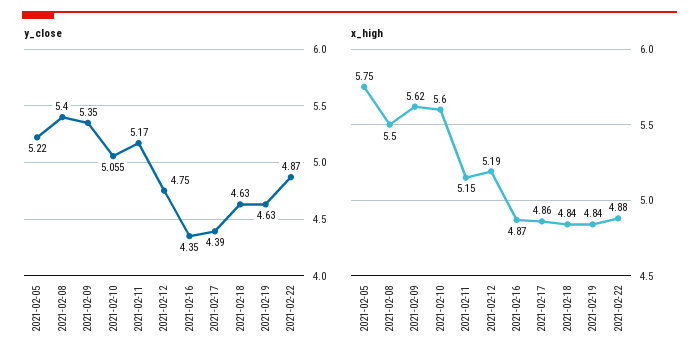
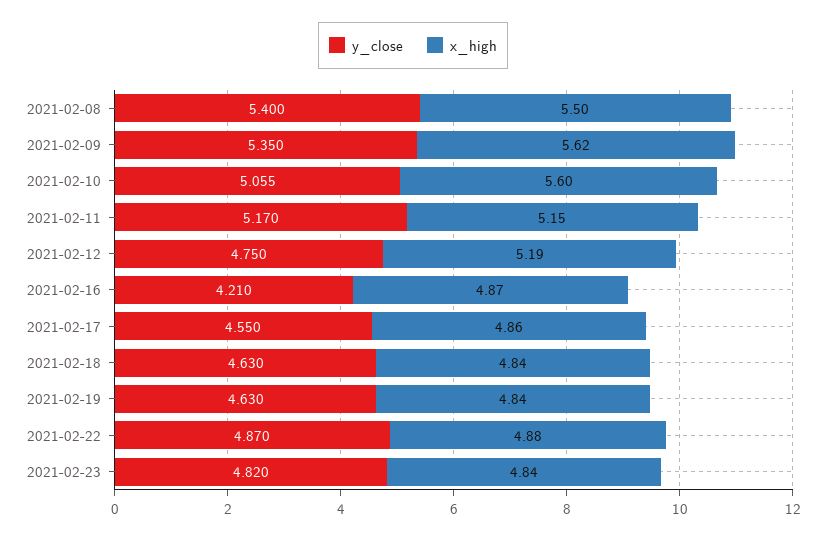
y_close, 2021-02-05: 5.22 -> none
y_close, 2021-02-16: 4.35 -> 4.21
y_close, 2021-02-17: 4.39 -> 4.55
x_high, 2021-02-05: 5.75 -> none
y_close, 2021-02-23: none -> 4.82
x_high, 2021-02-23: none -> 4.84

